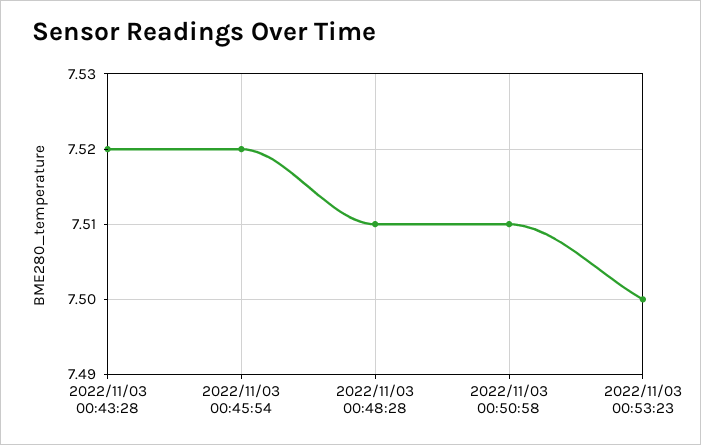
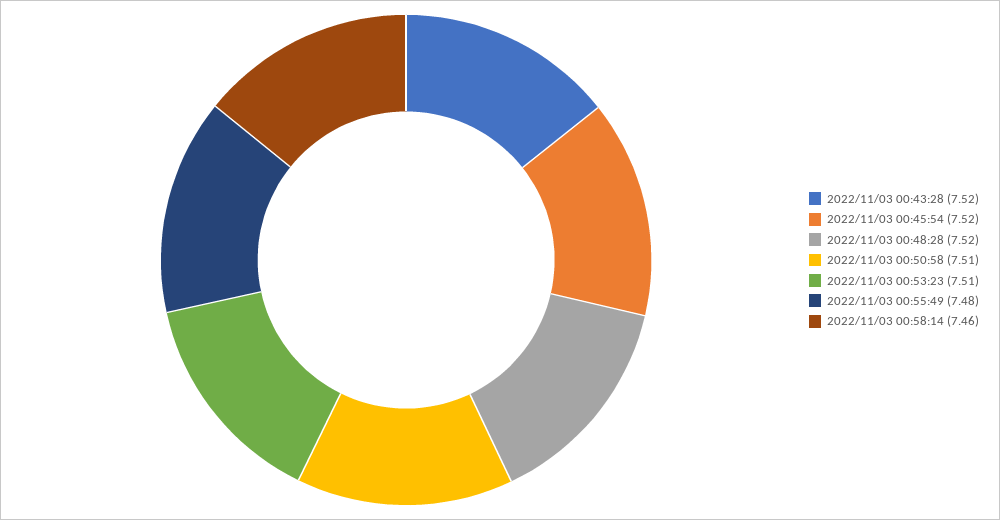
2022/11/03 00:48:28: 7.51 -> 7.52
2022/11/03 00:53:23: 7.5 -> 7.51
2022/11/03 00:55:49: none -> 7.48
2022/11/03 00:58:14: none -> 7.46

